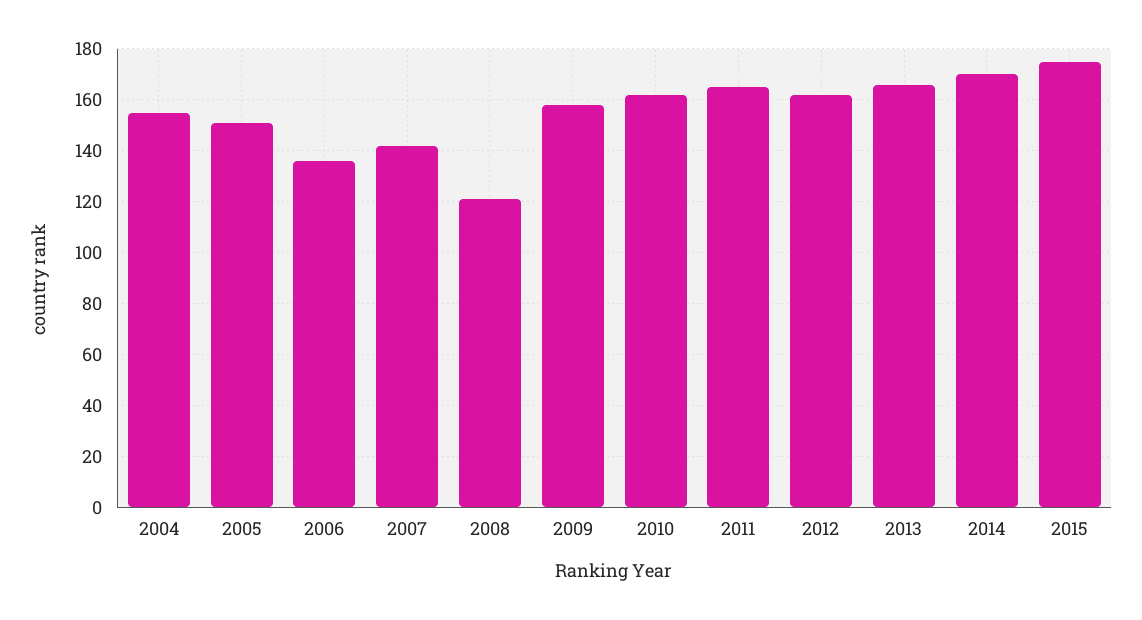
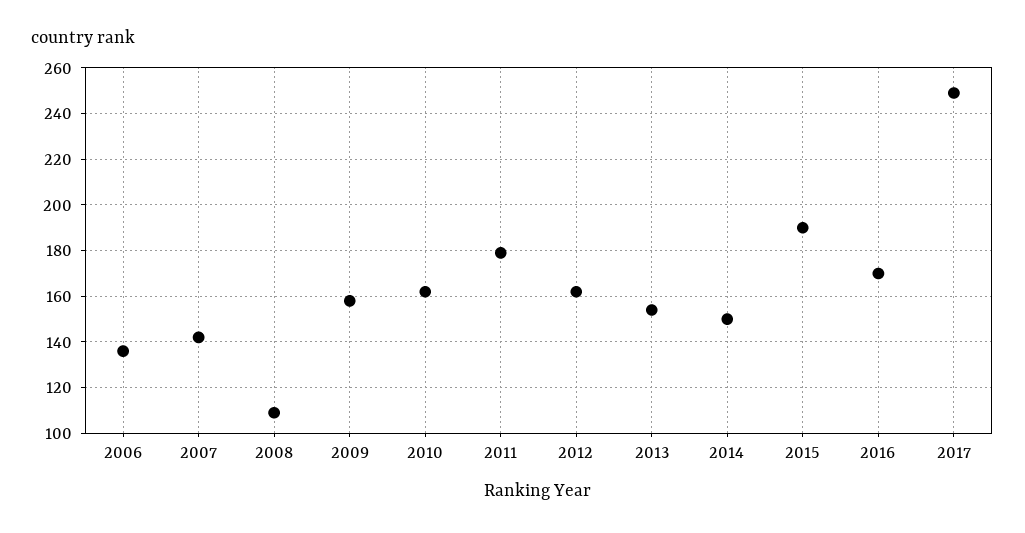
2004: 155 -> none
2005: 150 -> none
2008: 120 -> 110
2011: 165 -> 180
2013: 165 -> 155
2014: 170 -> 150
2015: 175 -> 190
2016: none -> 170
2017: none -> 250

